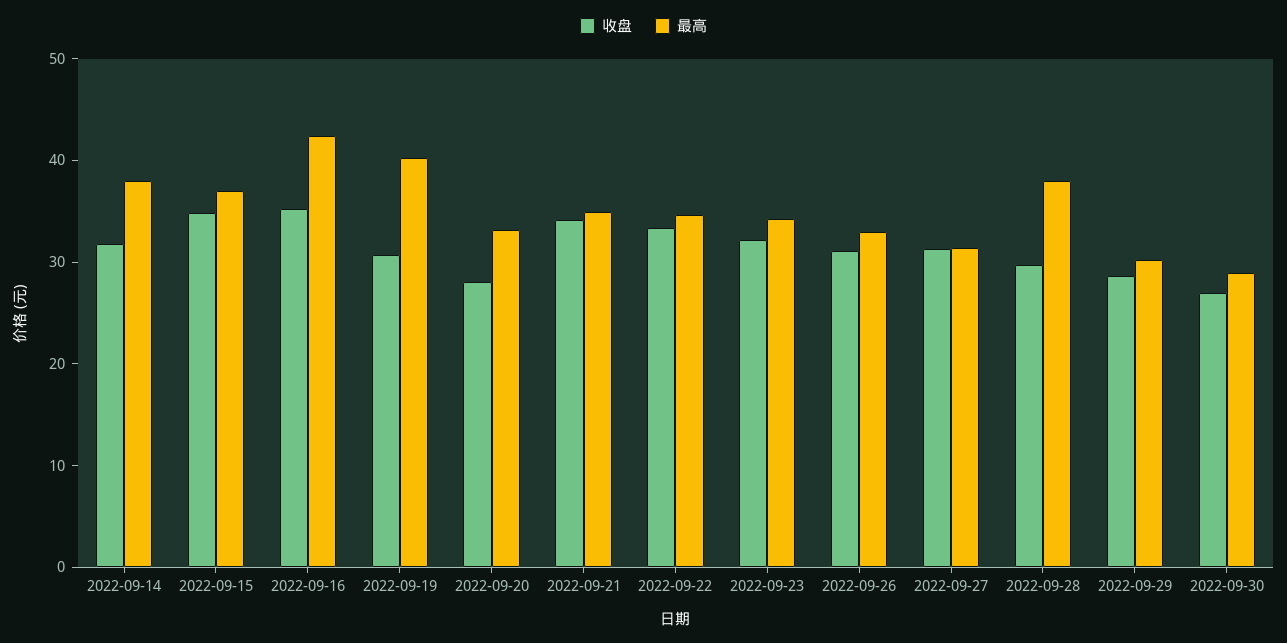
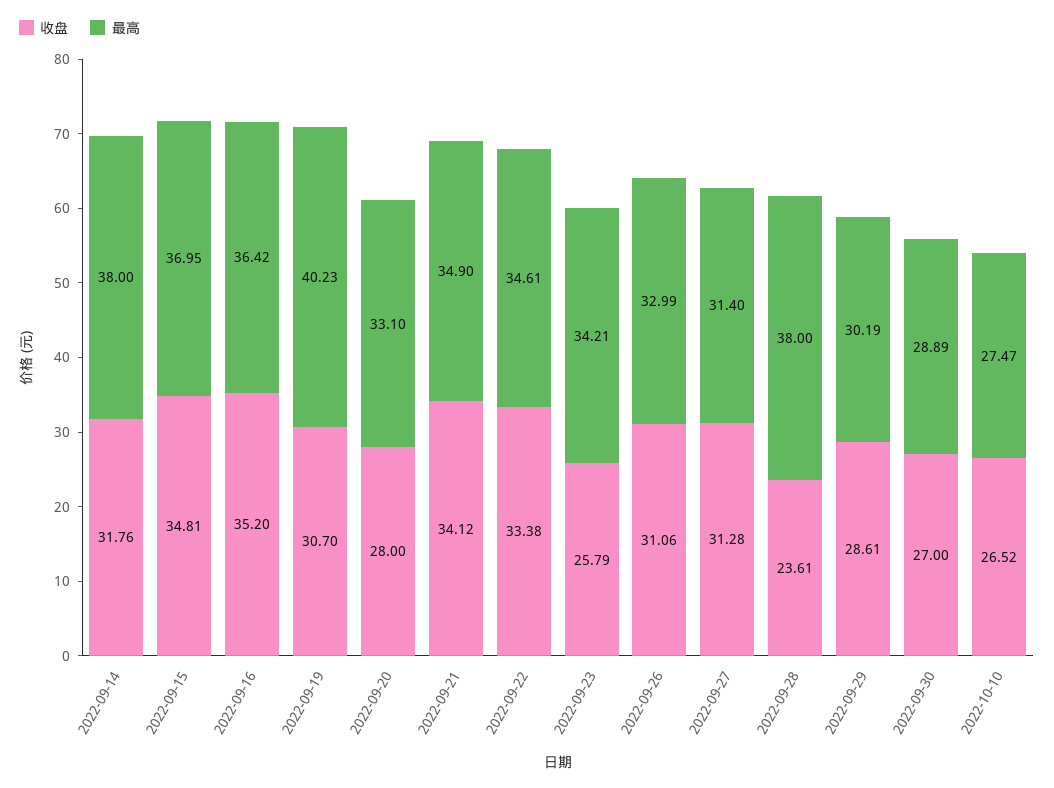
最高, 2022-09-16: 42 -> 36.42
收盘, 2022-09-23: 32 -> 25.79
收盘, 2022-09-28: 30 -> 23.61
收盘, 2022-10-10: none -> 26.52
最高, 2022-10-10: none -> 27.47

